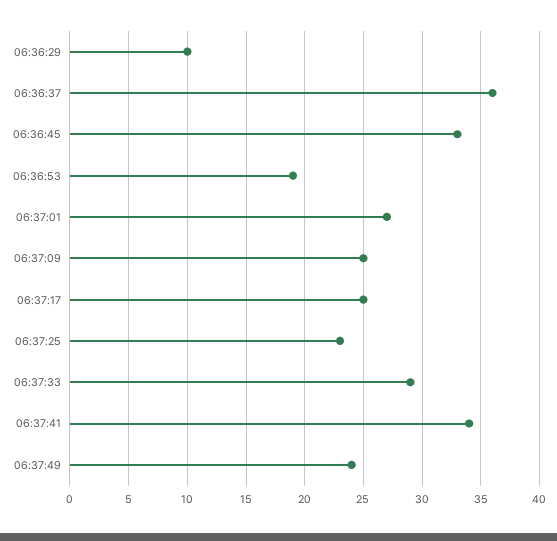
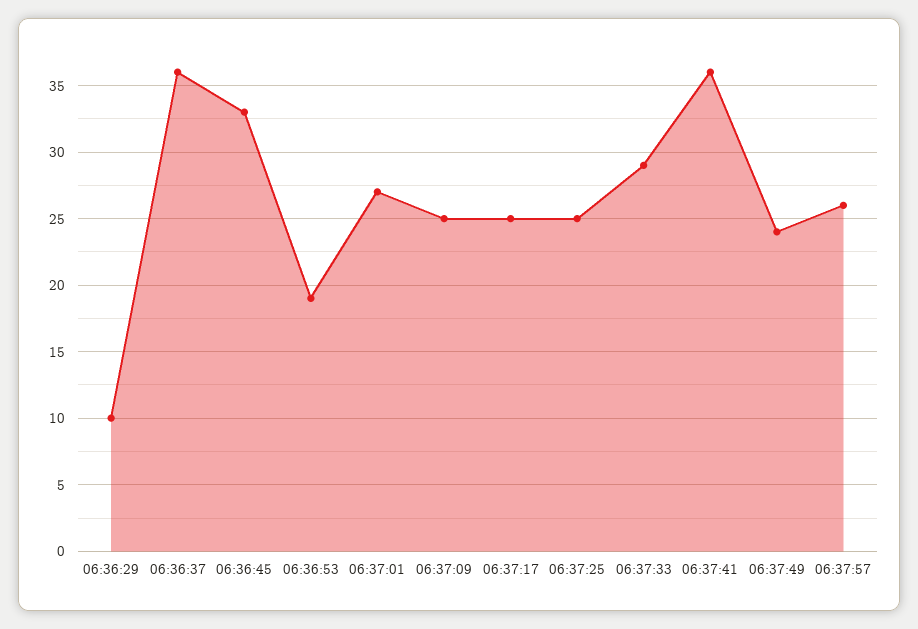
06:37:25: 23 -> 25
06:37:41: 34 -> 36
06:37:57: none -> 26

